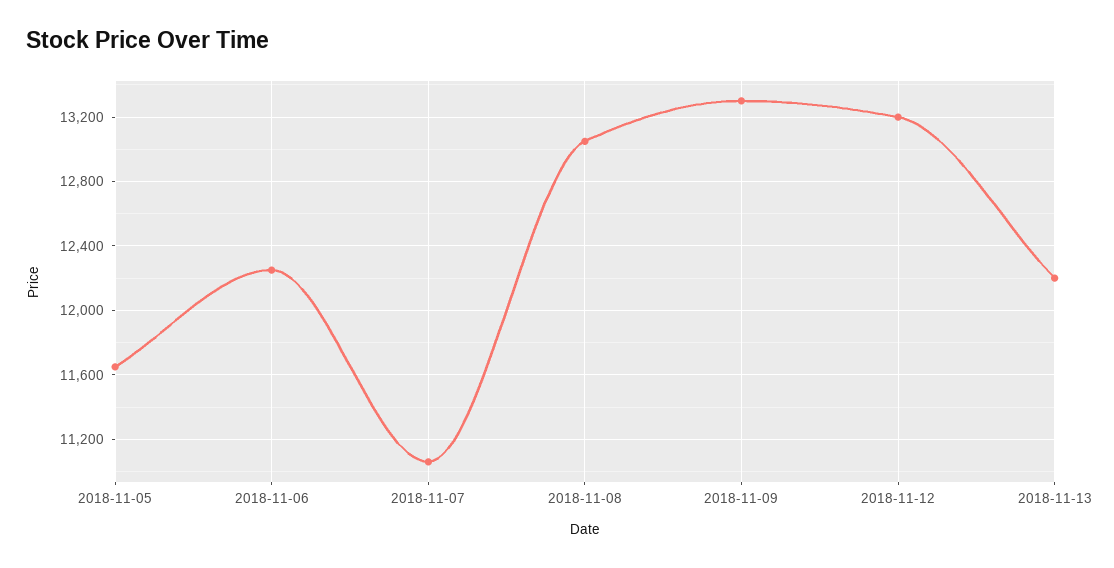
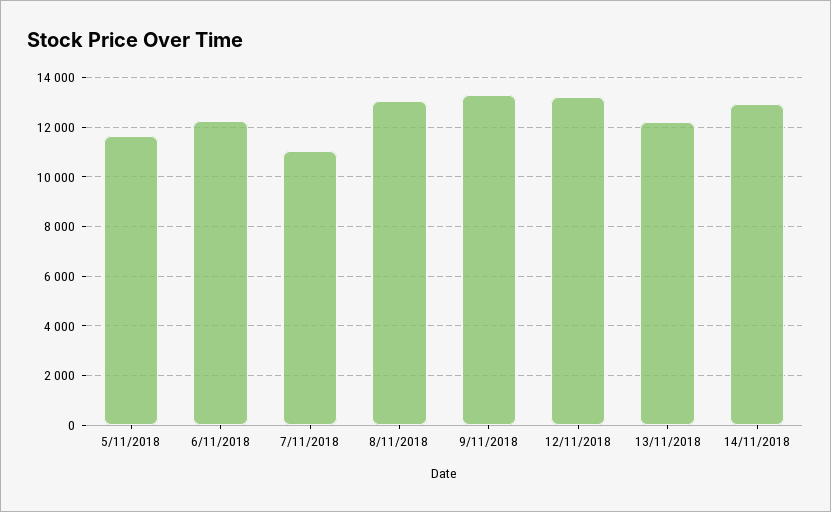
14/11/2018: none -> 13000

